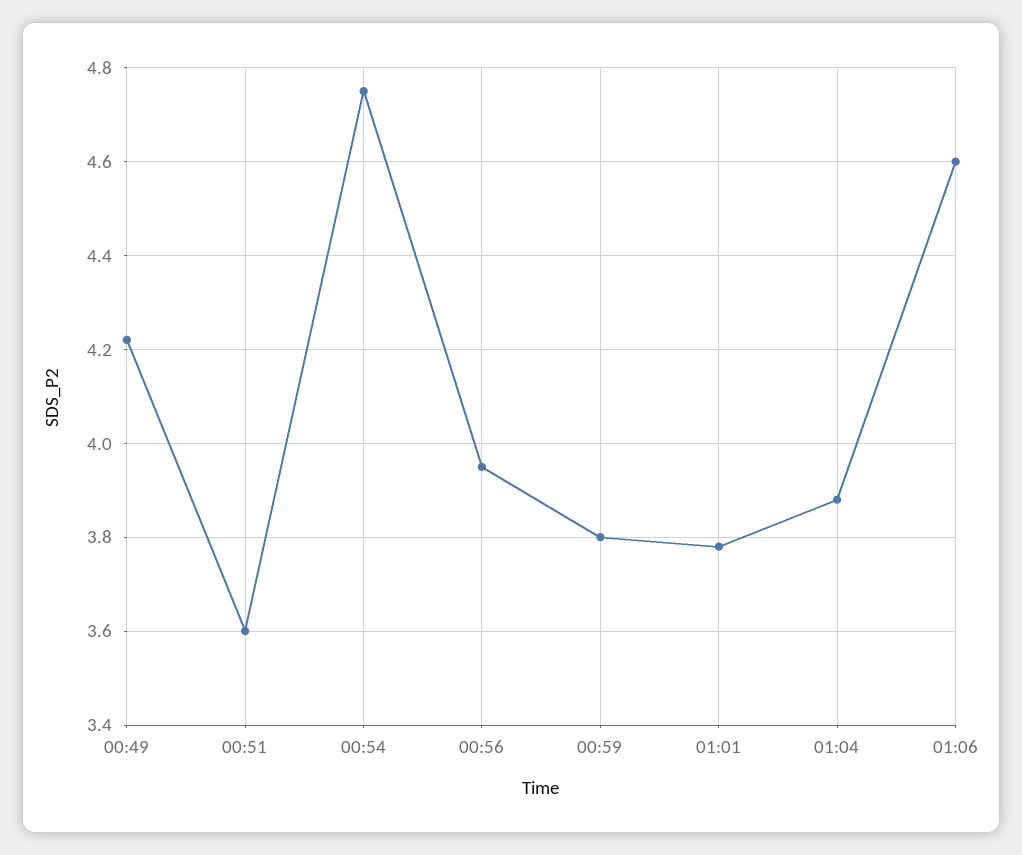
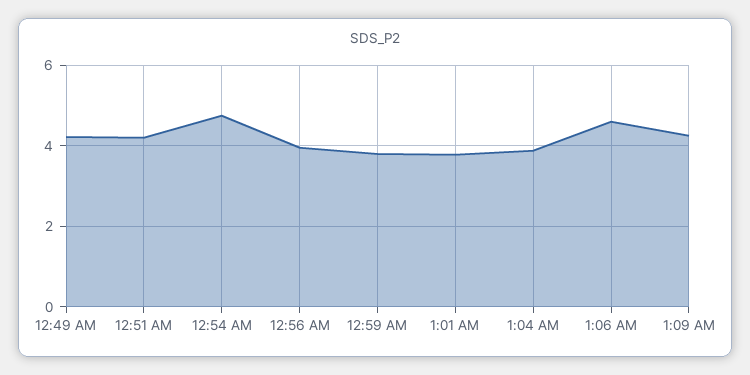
00:51: 3.6 -> 4.2
1:09 AM: none -> 4.2

